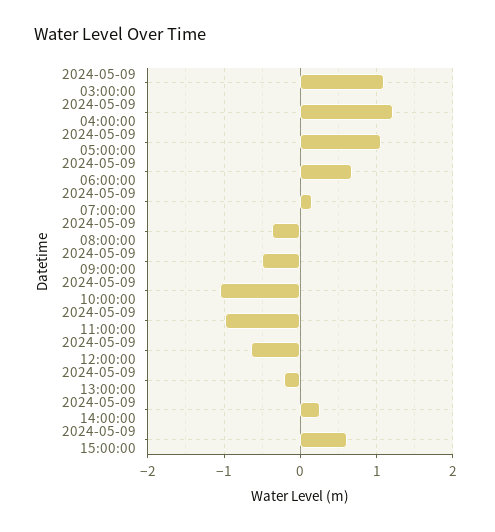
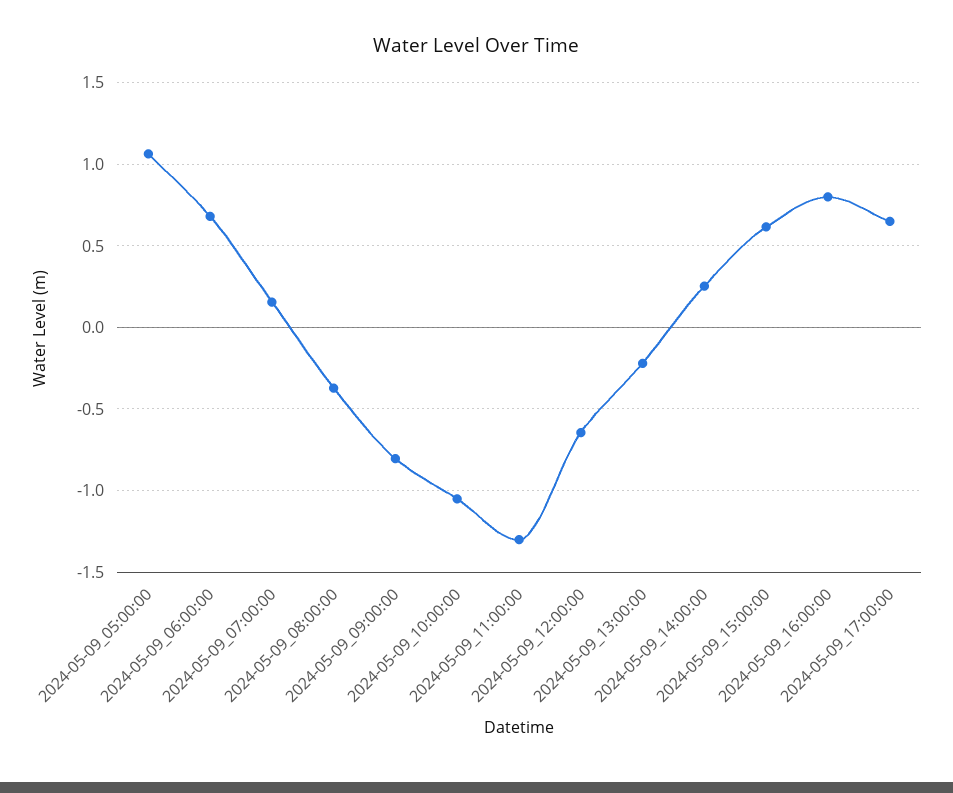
2024-05-09 03:00:00: 1.1 -> none
2024-05-09 04:00:00: 1.2 -> none
2024-05-09 09:00:00: -0.5 -> -0.8
2024-05-09 11:00:00: -1 -> -1.3
2024-05-09_16:00:00: none -> 0.8
2024-05-09_17:00:00: none -> 0.65

